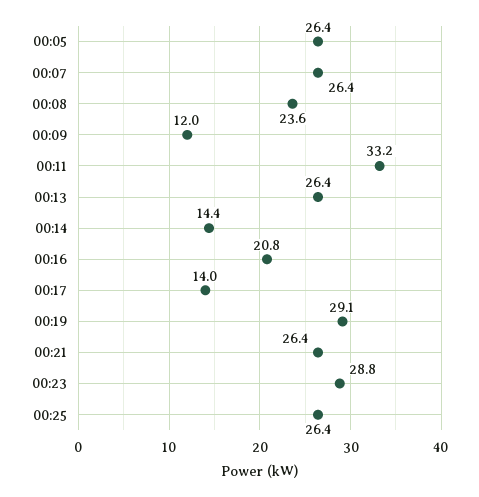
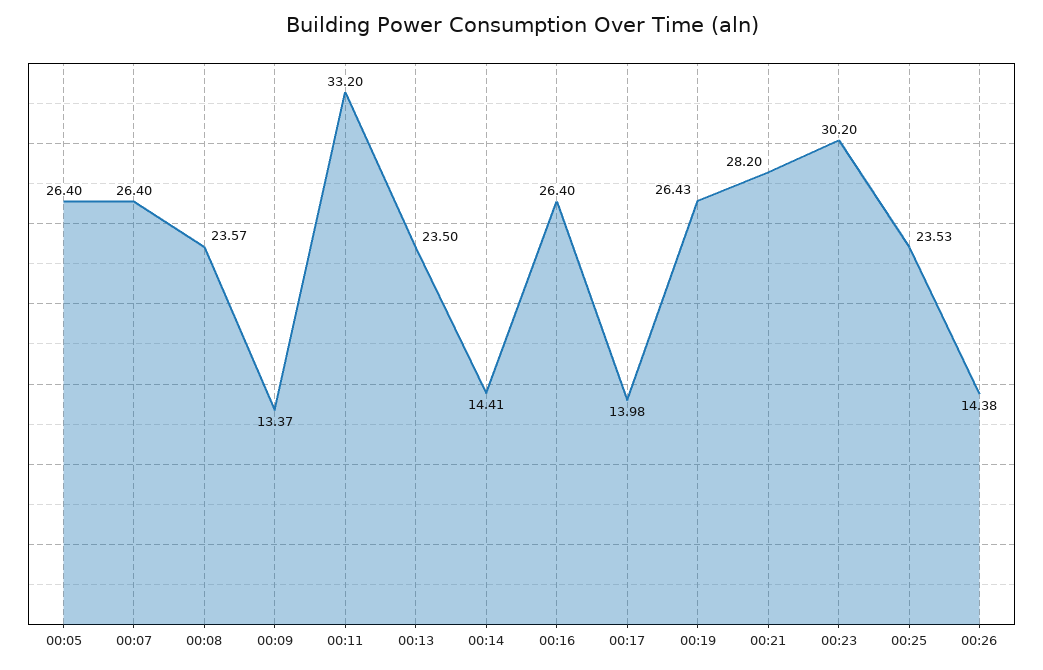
00:09: 12 -> 13.37
00:13: 26.4 -> 23.5
00:16: 20.8 -> 26.4
00:19: 29.1 -> 26.43
00:21: 26.4 -> 28.2
00:23: 28.8 -> 30.2
00:25: 26.4 -> 23.53
00:26: none -> 14.38

